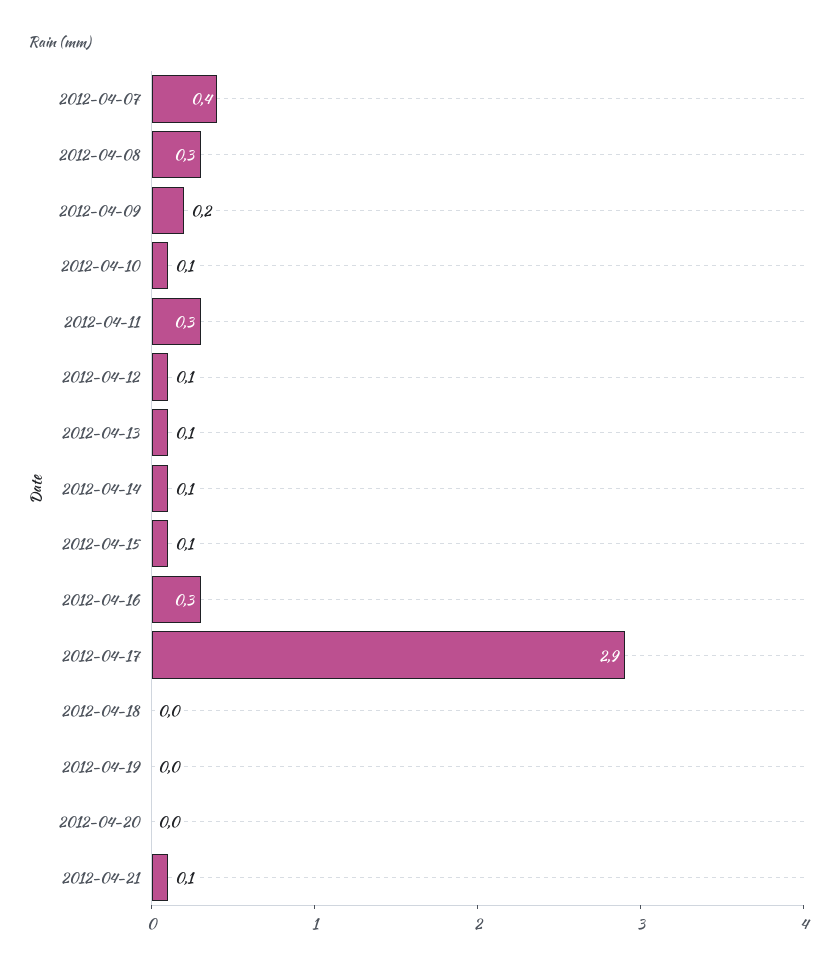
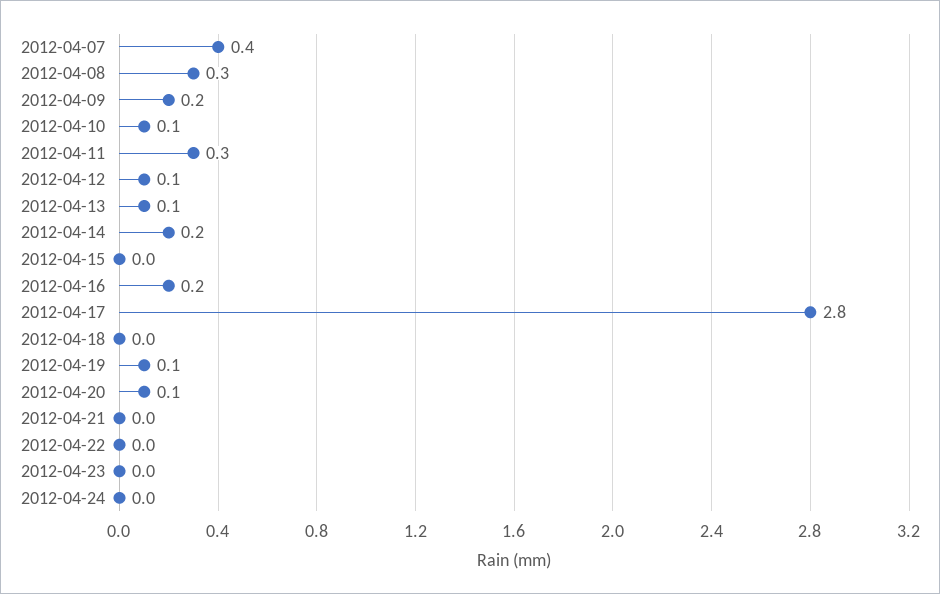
2012-04-14: 0.1 -> 0.2
2012-04-15: 0.1 -> 0
2012-04-16: 0.3 -> 0.2
2012-04-17: 2.9 -> 2.8
2012-04-19: 0 -> 0.1
2012-04-20: 0 -> 0.1
2012-04-21: 0.1 -> 0
2012-04-22: none -> 0
2012-04-23: none -> 0
2012-04-24: none -> 0

